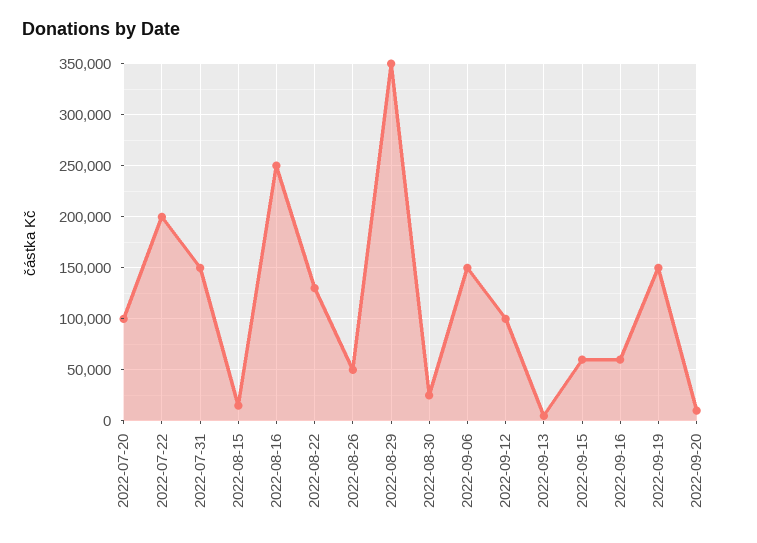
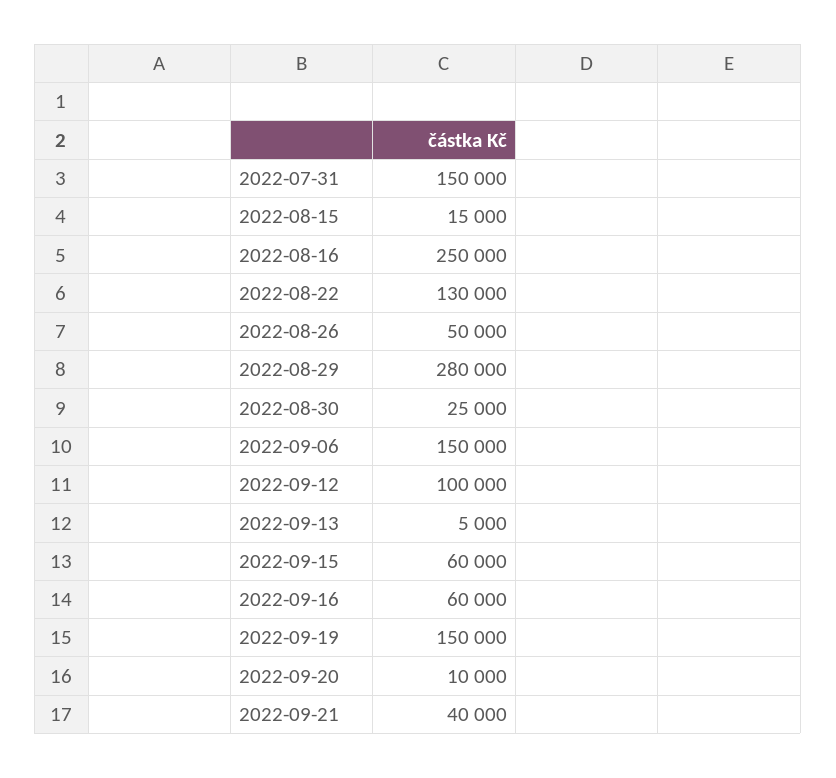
2022-07-20: 100000 -> none
2022-07-22: 200000 -> none
2022-08-29: 350000 -> 280000
2022-09-21: none -> 40000

